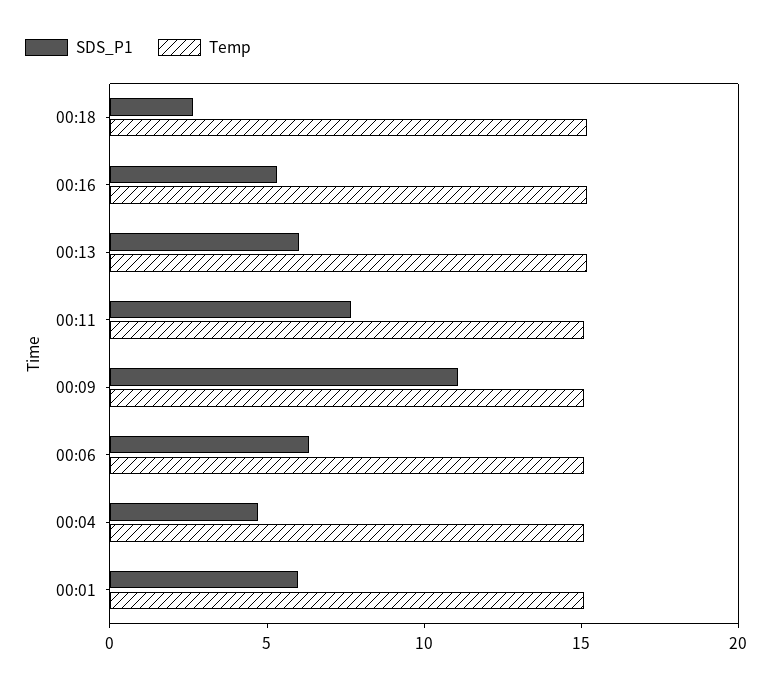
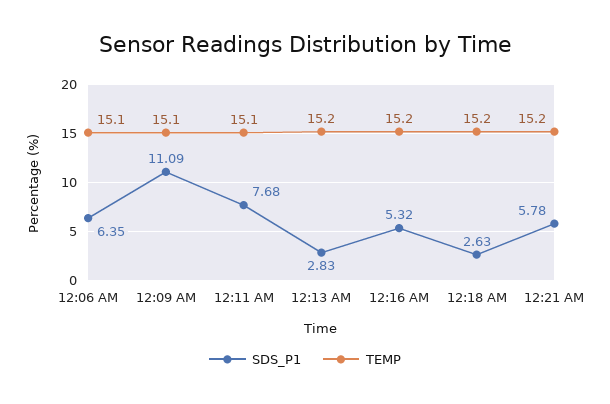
SDS_P1, 00:13: 6 -> 2.83
SDS_P1, 00:04: 5 -> none
Temp, 00:04: 15 -> none
SDS_P1, 00:01: 6 -> none
Temp, 00:01: 15 -> none
SDS_P1, 12:21 AM: none -> 5.78
Temp, 12:21 AM: none -> 15.2

